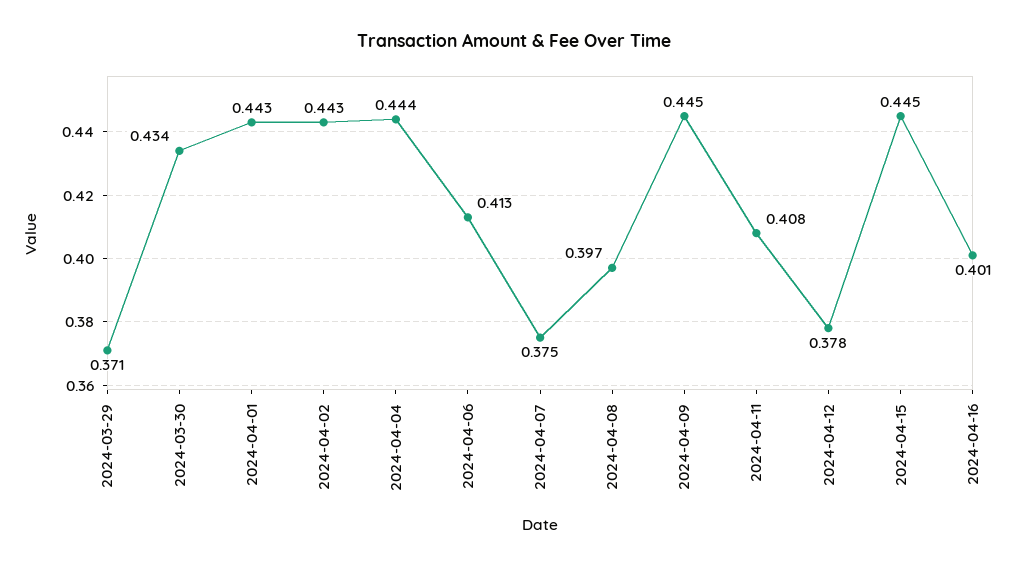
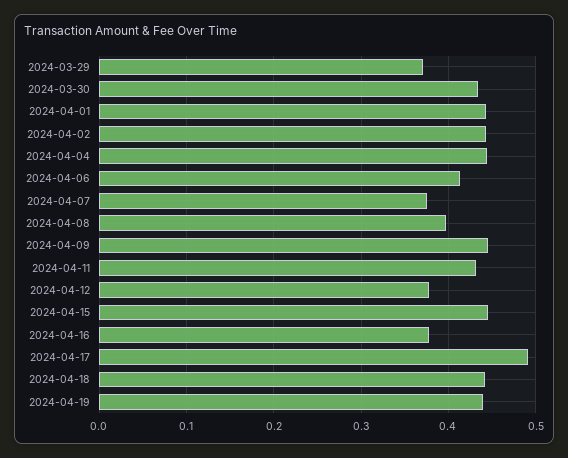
2024-04-11: 0.408 -> 0.43
2024-04-16: 0.401 -> 0.38
2024-04-17: none -> 0.49
2024-04-18: none -> 0.44
2024-04-19: none -> 0.44

